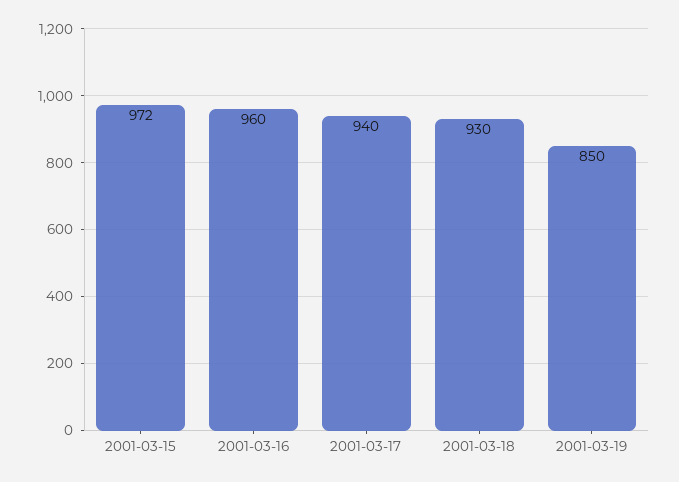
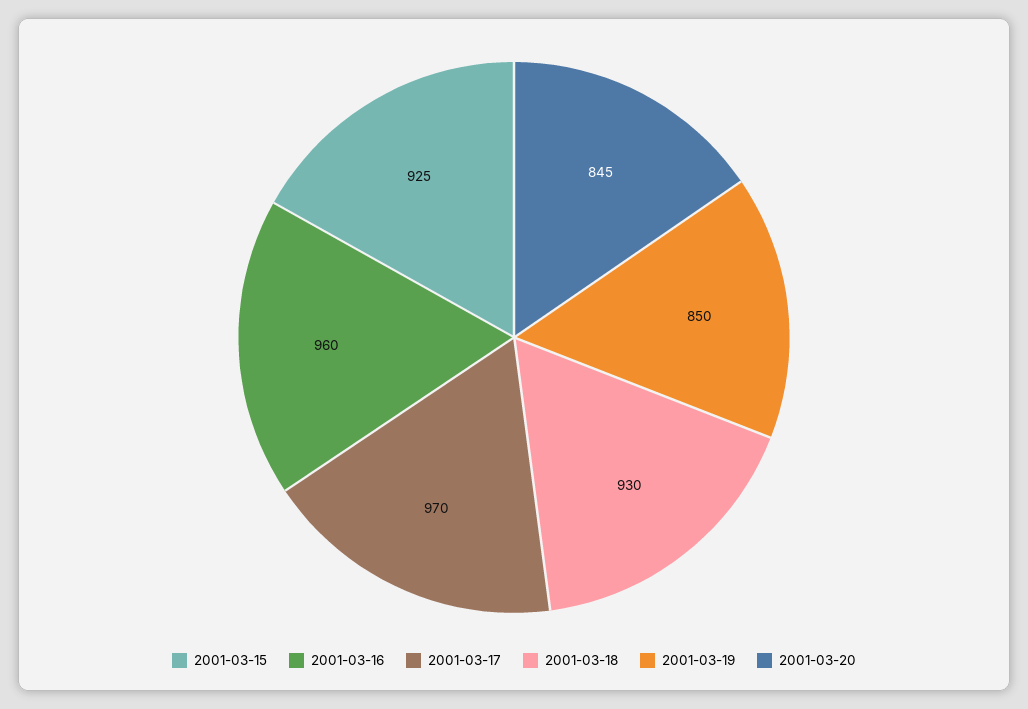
2001-03-15: 972 -> 925
2001-03-17: 940 -> 970
2001-03-20: none -> 845

